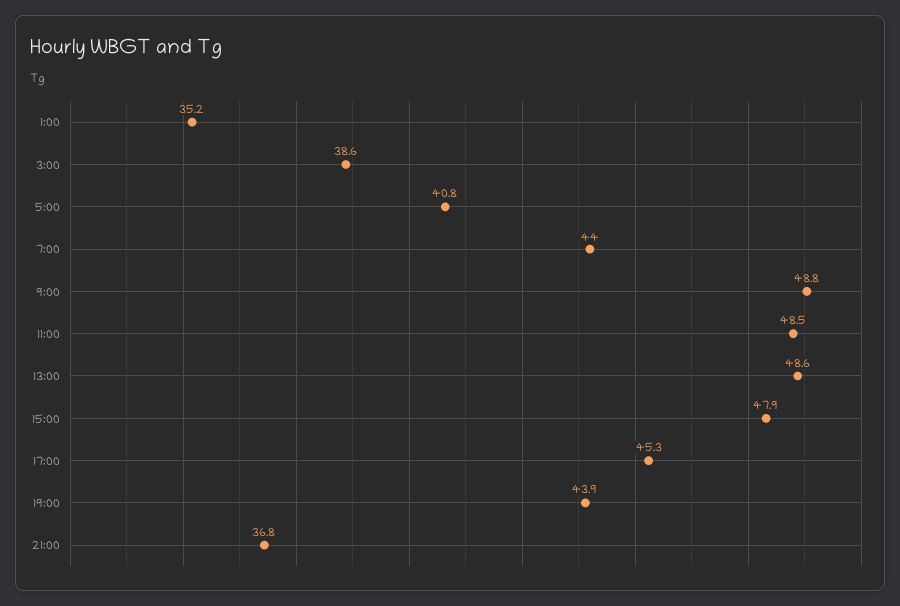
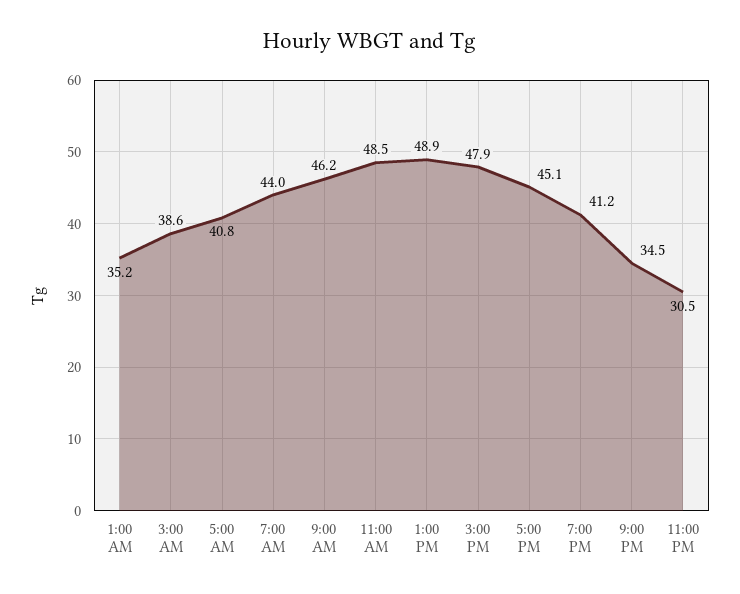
9:00: 48.8 -> 46.2
13:00: 48.6 -> 48.9
17:00: 45.3 -> 45.1
19:00: 43.9 -> 41.2
21:00: 36.8 -> 34.5
11:00 PM: none -> 30.5

